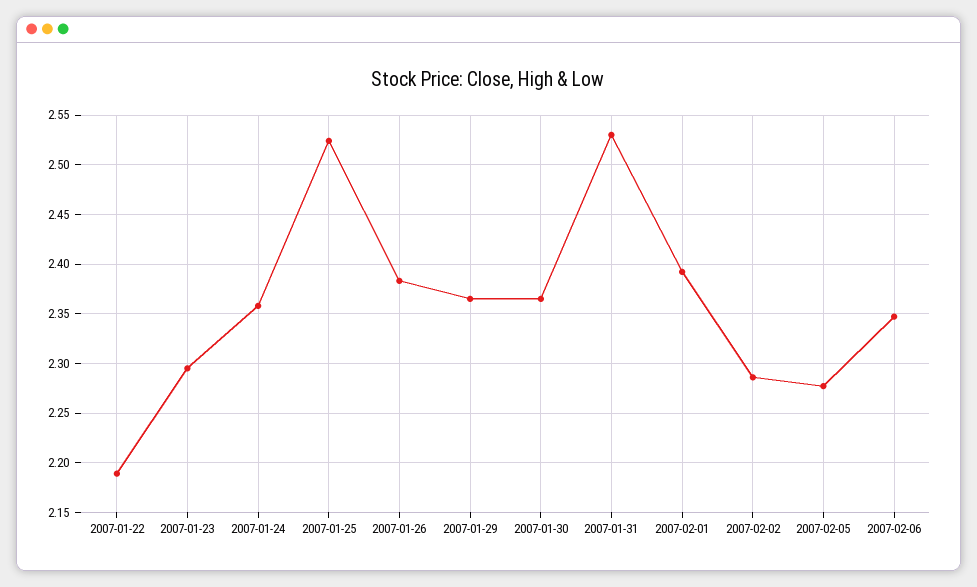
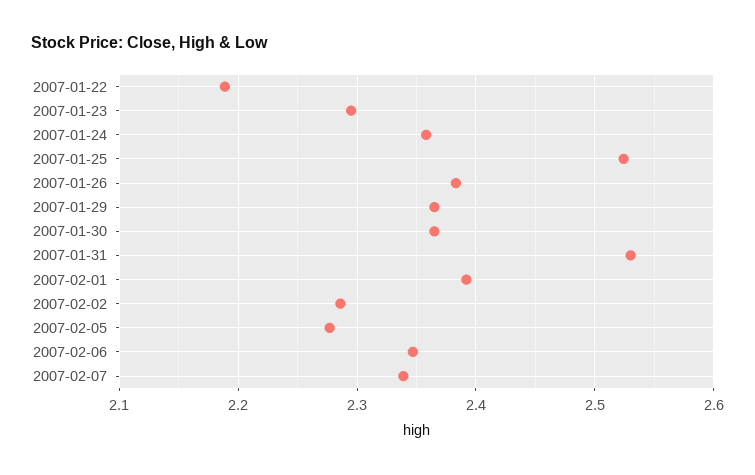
2007-02-07: none -> 2.34

